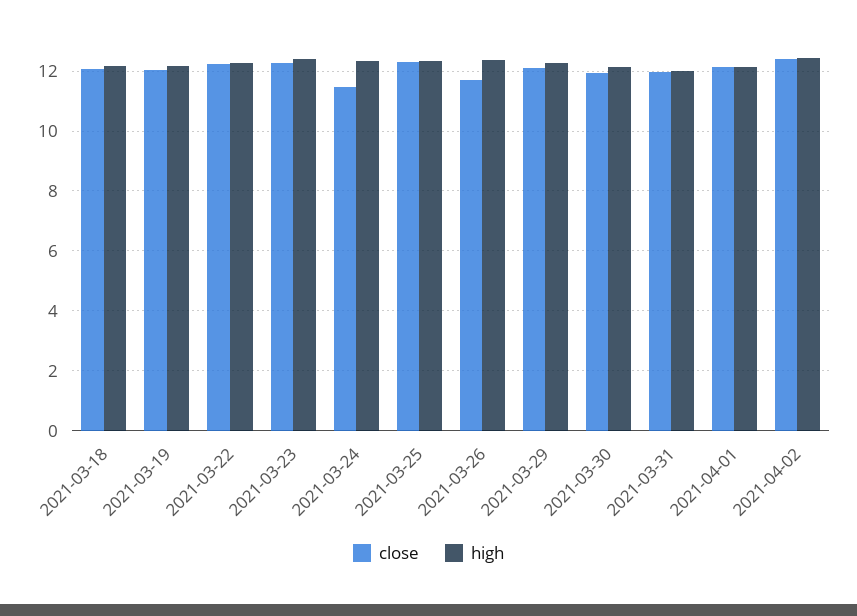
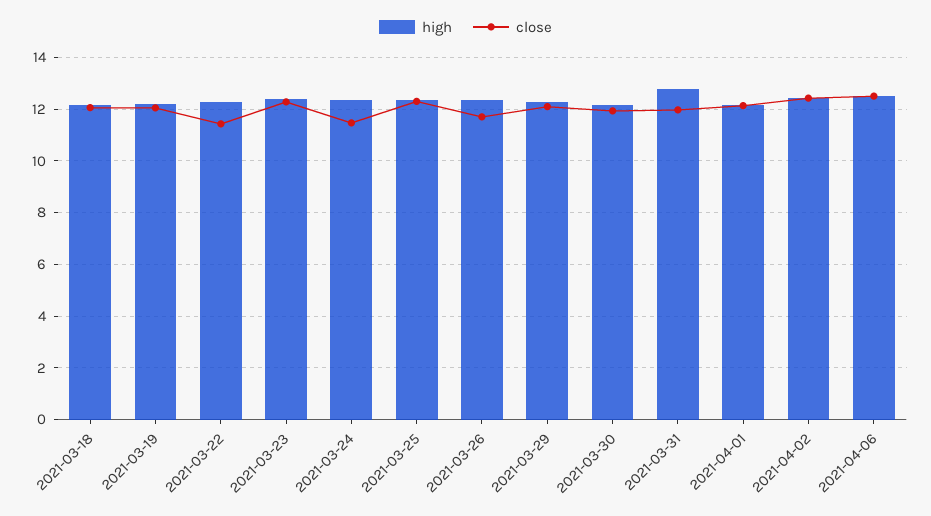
close, 2021-03-22: 12.25 -> 11.5
high, 2021-03-31: 12 -> 12.75
high, 2021-04-06: none -> 12.5
close, 2021-04-06: none -> 12.5

